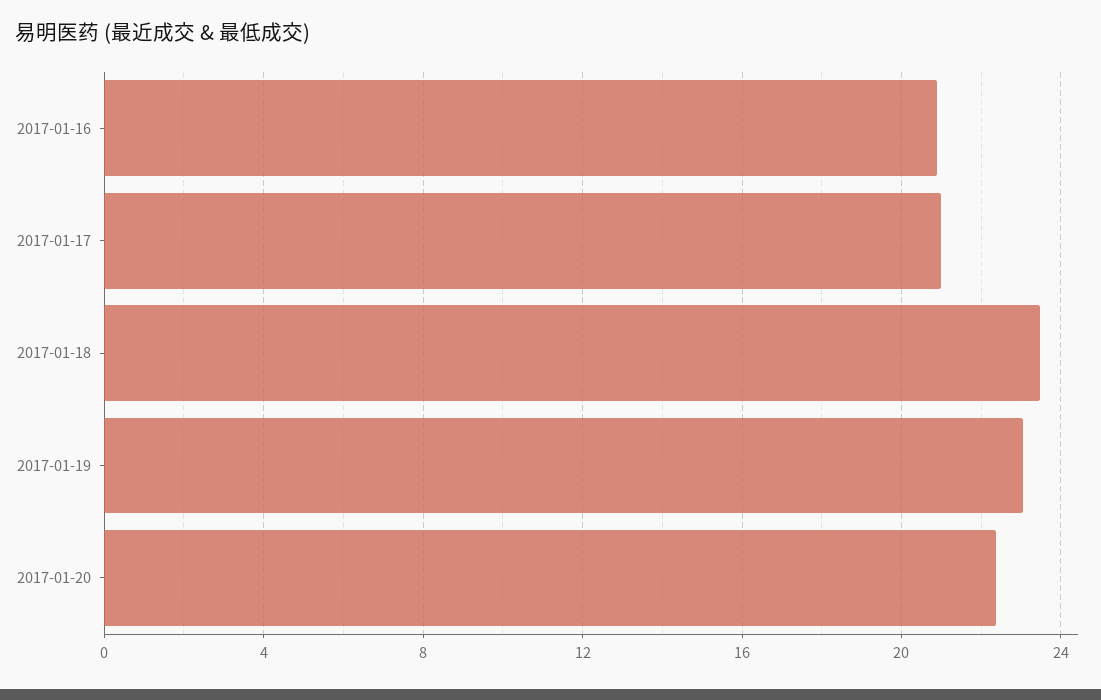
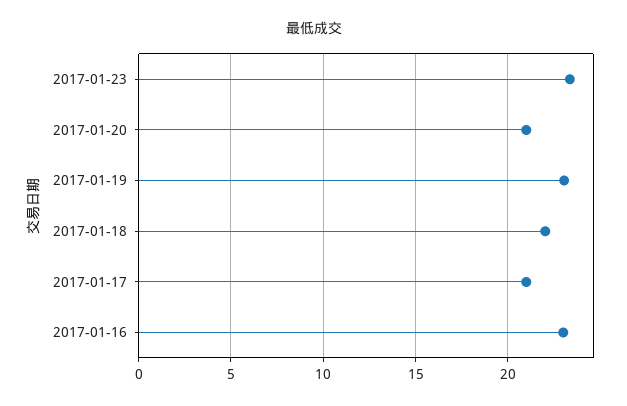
2017-01-16: 21 -> 23
2017-01-18: 23.5 -> 22
2017-01-20: 22.5 -> 21
2017-01-23: none -> 23.5

